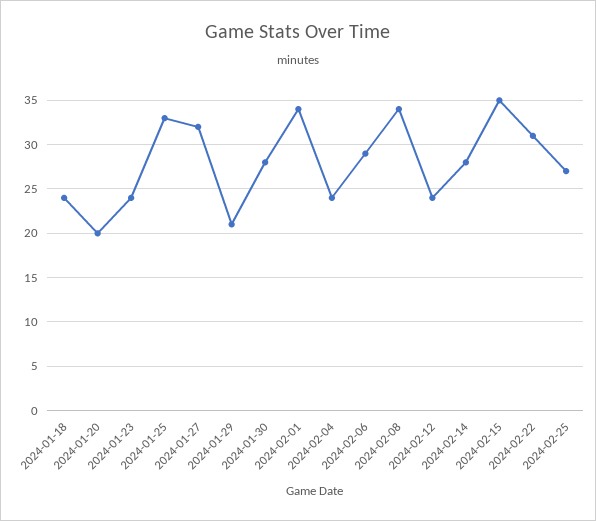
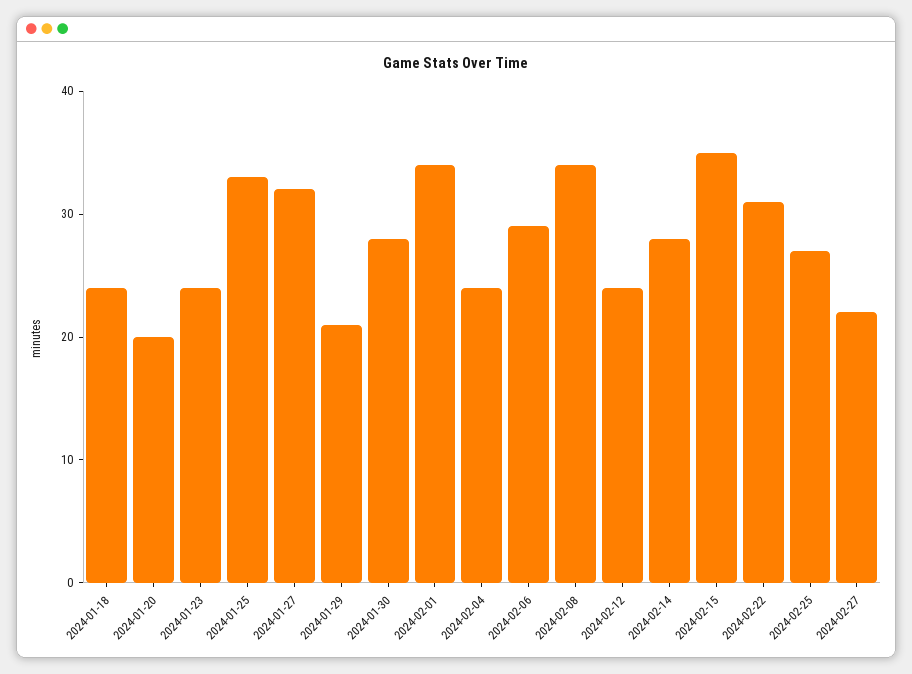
2024-02-27: none -> 22

